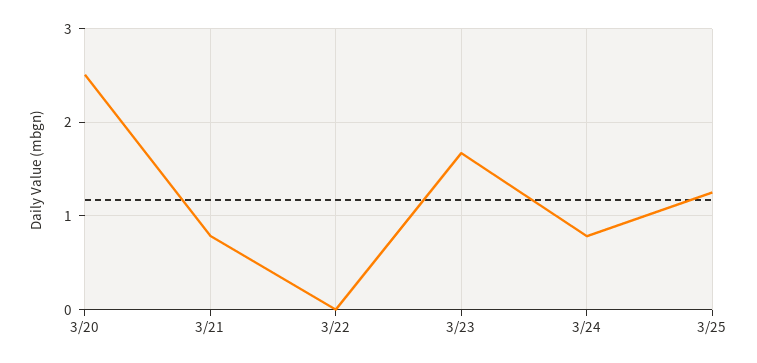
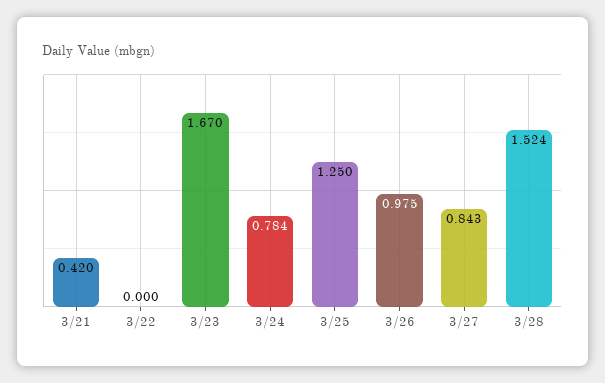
3/20: 2.5 -> none
3/21: 0.8 -> 0.42
3/26: none -> 0.975
3/27: none -> 0.843
3/28: none -> 1.524

